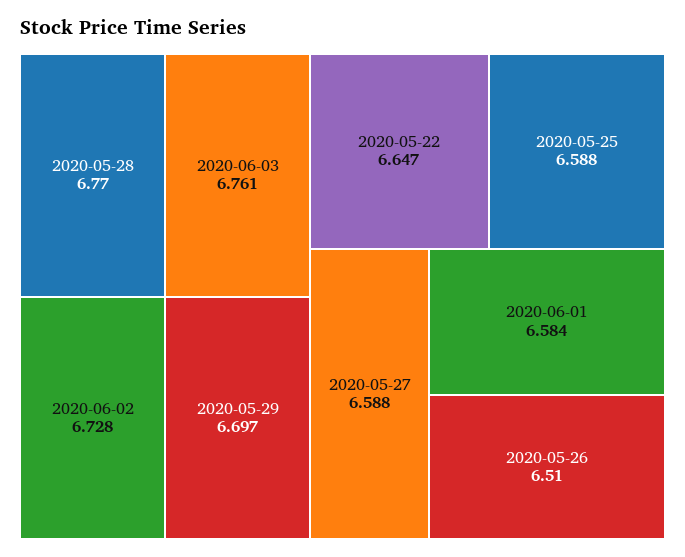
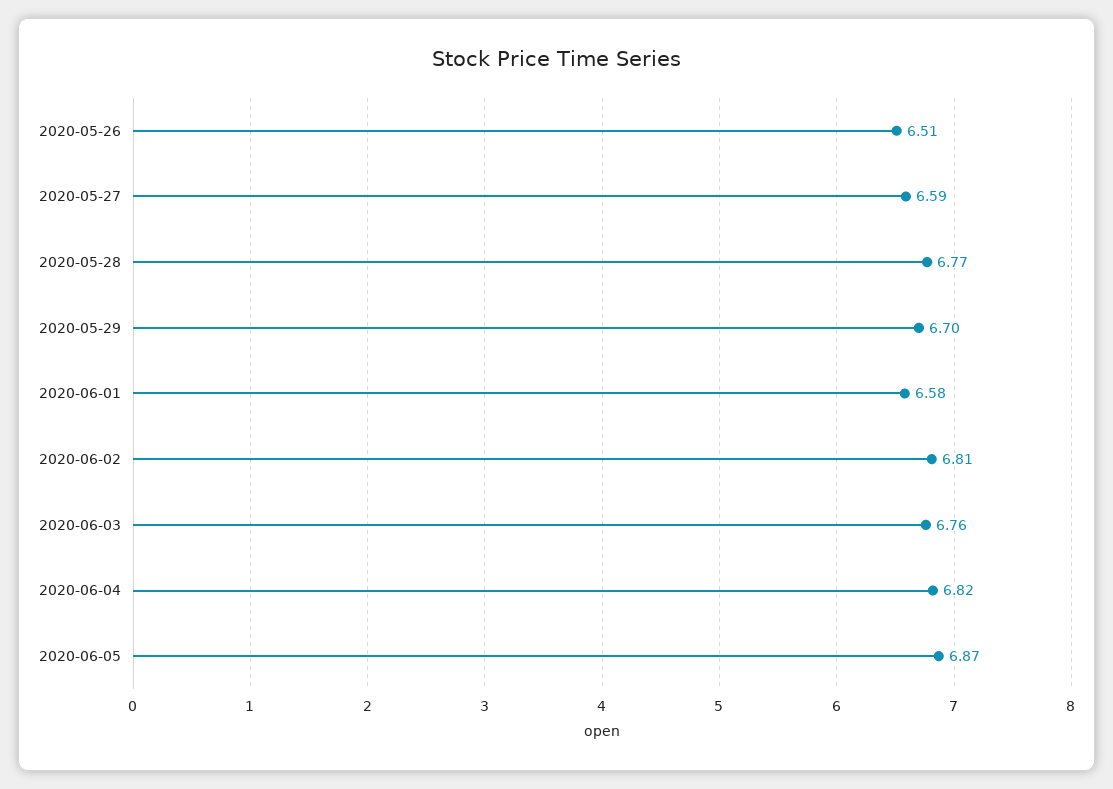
2020-06-02: 6.728 -> 6.81
2020-05-22: 6.647 -> none
2020-05-25: 6.588 -> none
2020-06-04: none -> 6.82
2020-06-05: none -> 6.87

